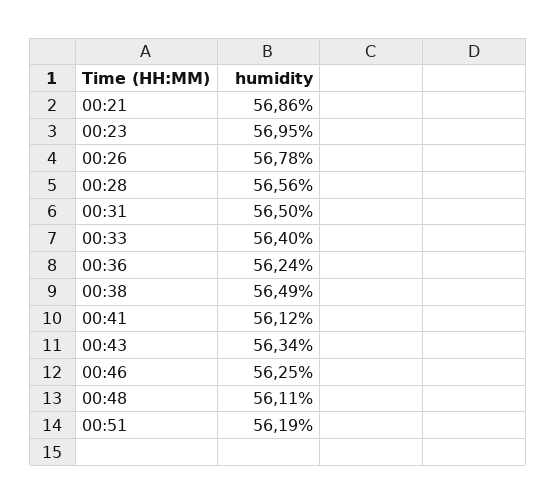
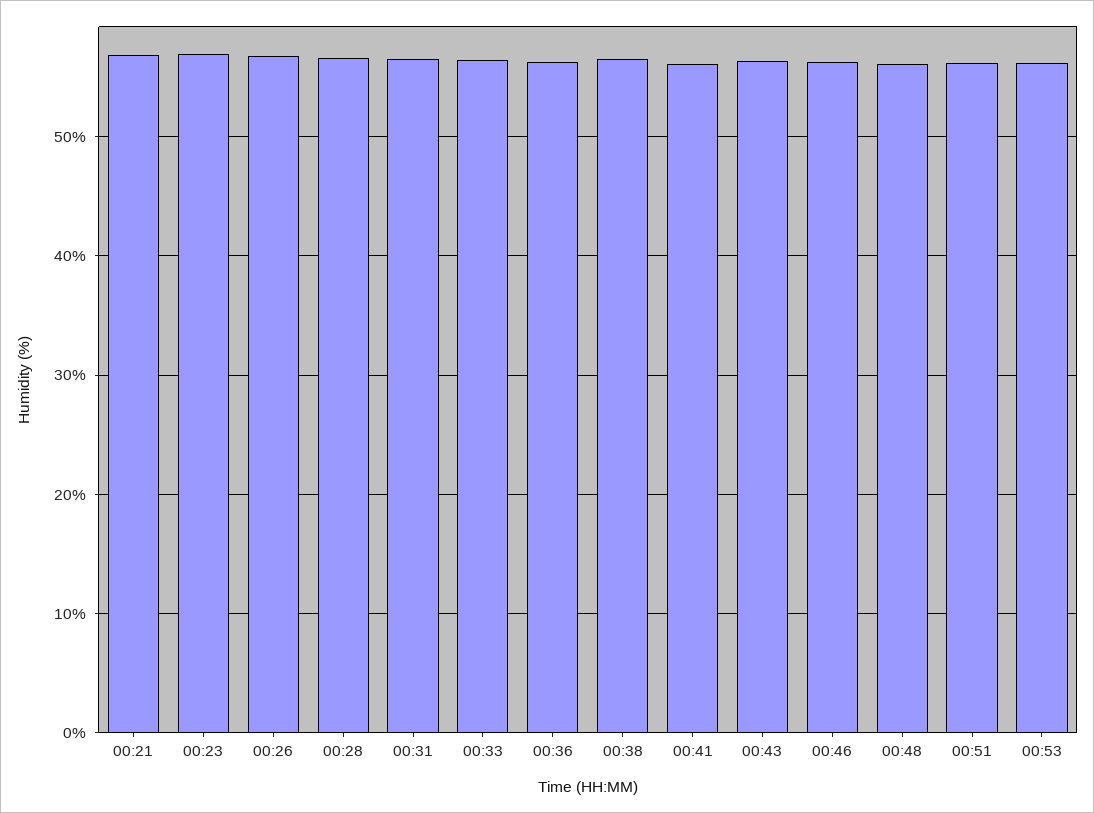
00:53: none -> 56

